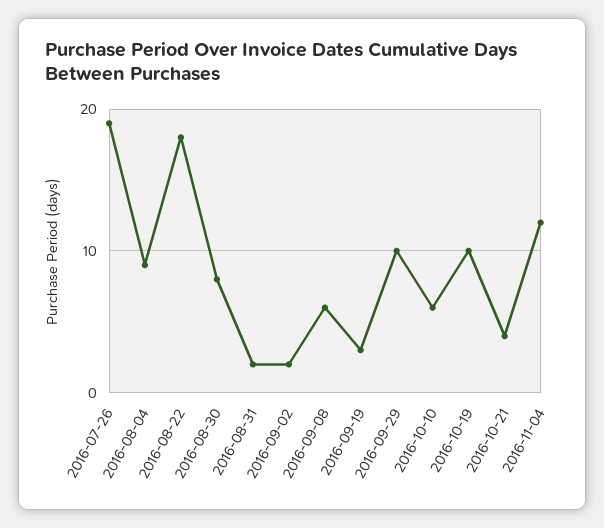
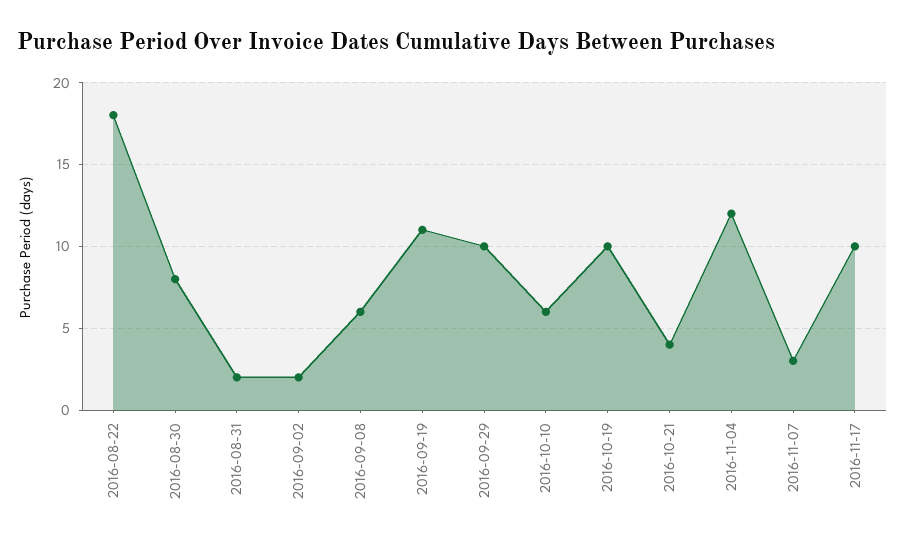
2016-07-26: 19 -> none
2016-08-04: 9 -> none
2016-09-19: 3 -> 11
2016-11-07: none -> 3
2016-11-17: none -> 10

